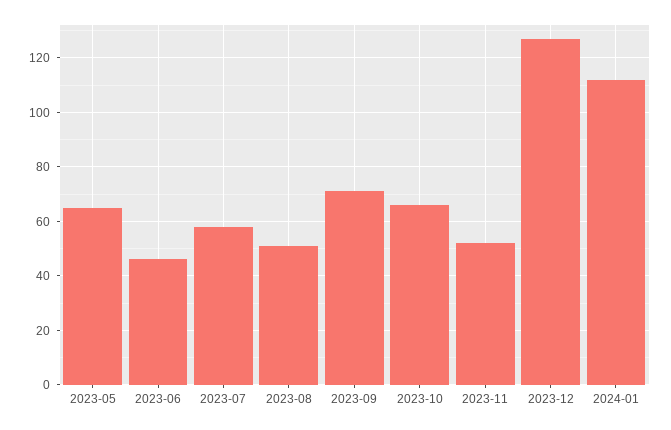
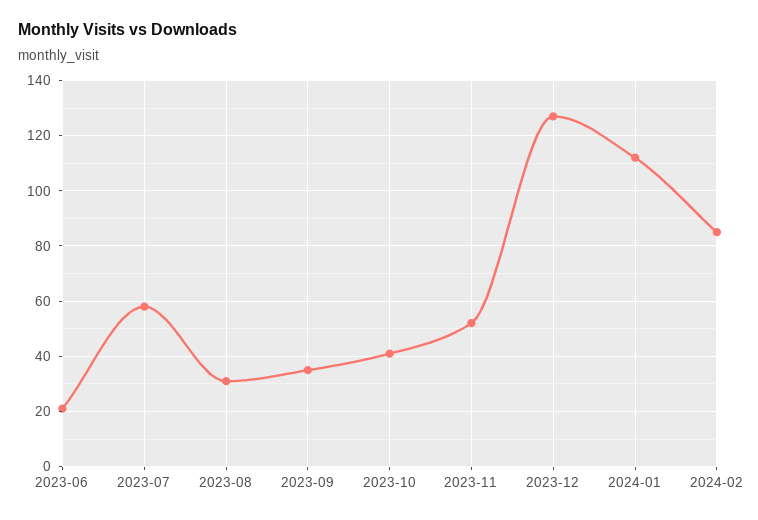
2023-05: 65 -> none
2023-06: 45 -> 20
2023-08: 50 -> 30
2023-09: 70 -> 35
2023-10: 65 -> 40
2024-02: none -> 85

